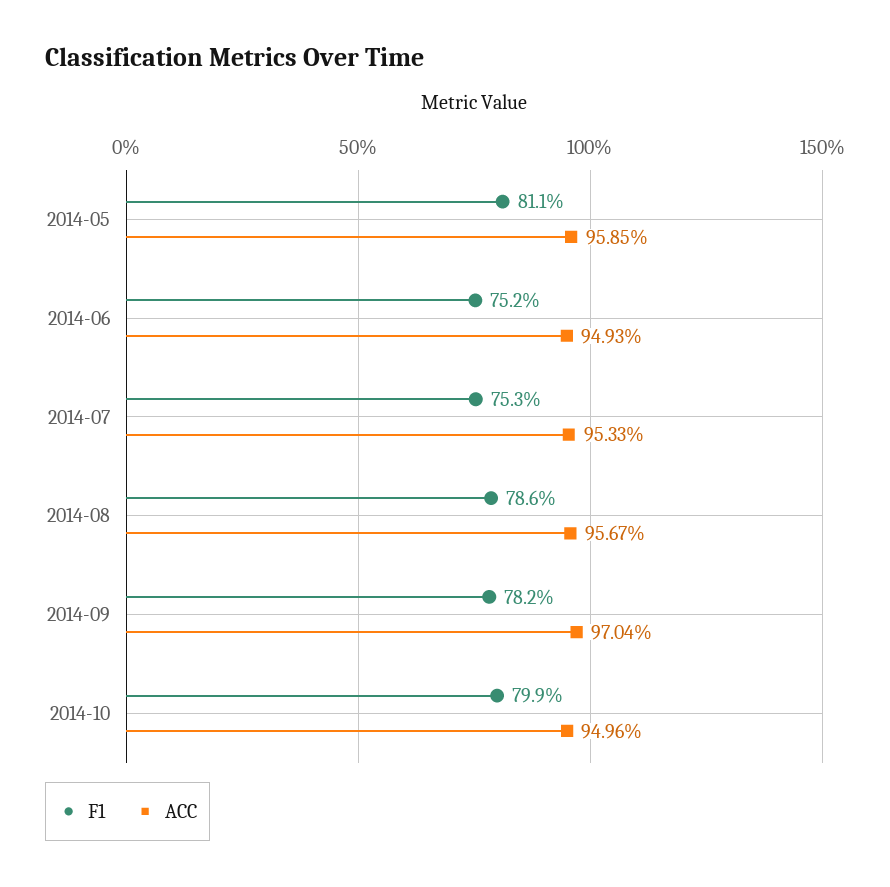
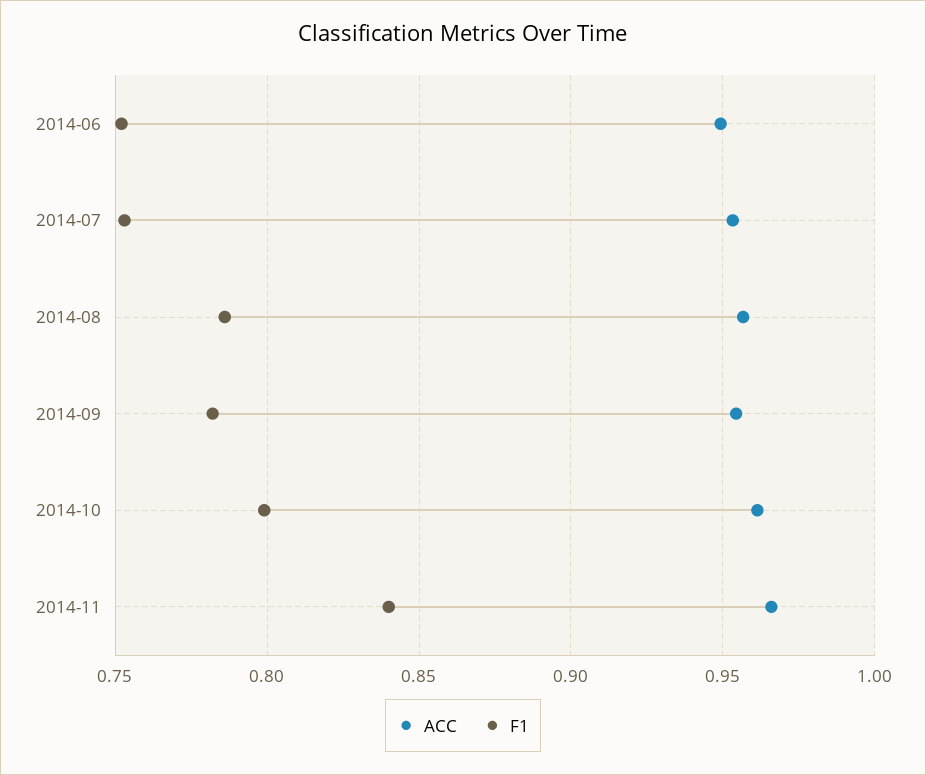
F1, 2014-05: 0.811 -> none
ACC, 2014-05: 0.9585 -> none
ACC, 2014-09: 0.9704 -> 0.955
ACC, 2014-10: 0.9496 -> 0.96
ACC, 2014-11: none -> 0.965
F1, 2014-11: none -> 0.84

